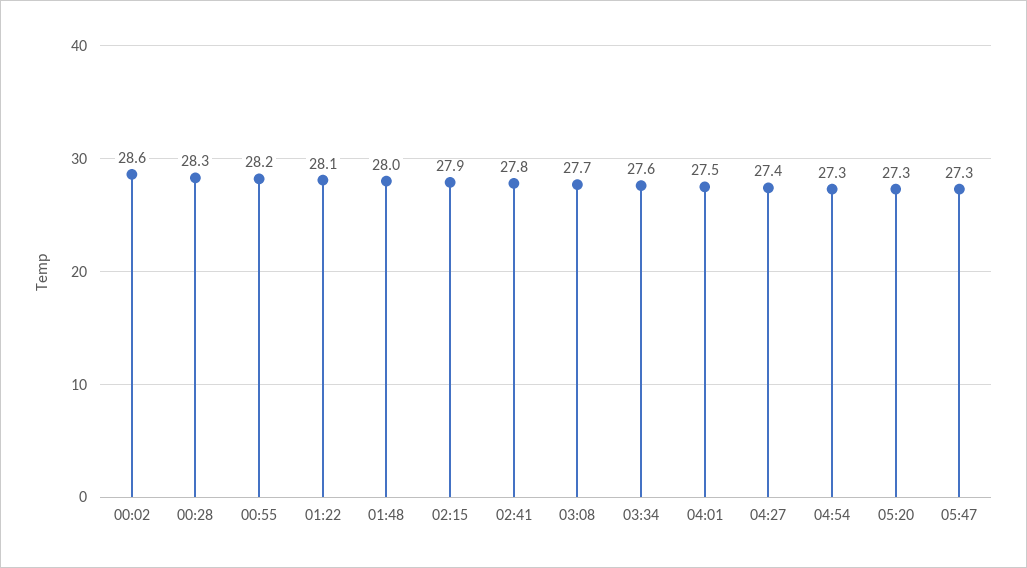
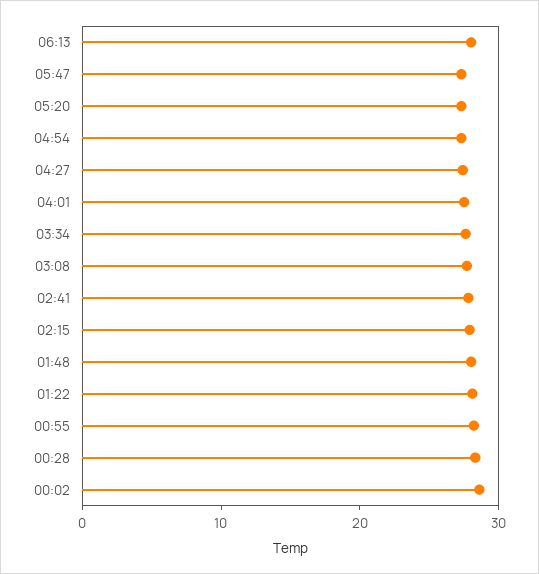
06:13: none -> 28

